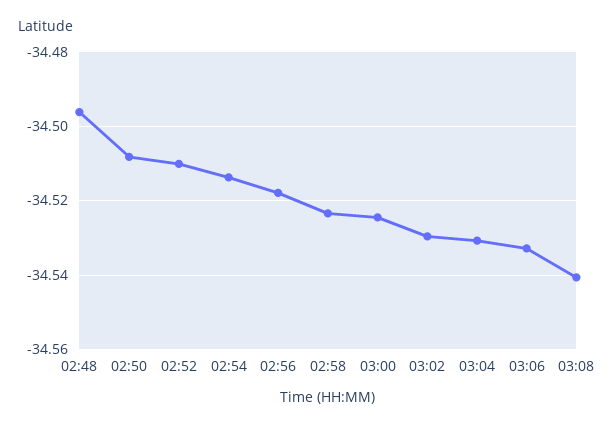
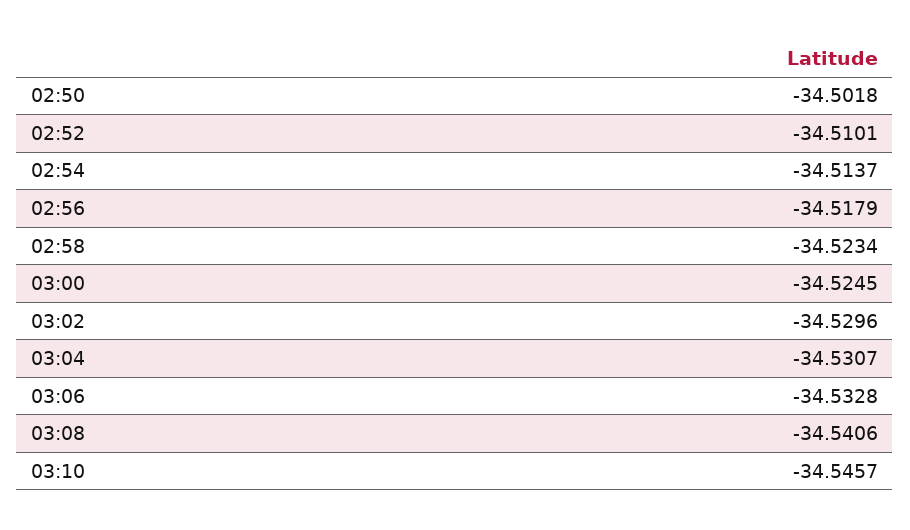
02:48: -34.496 -> none
02:50: -34.508 -> -34.5018
03:10: none -> -34.5457

